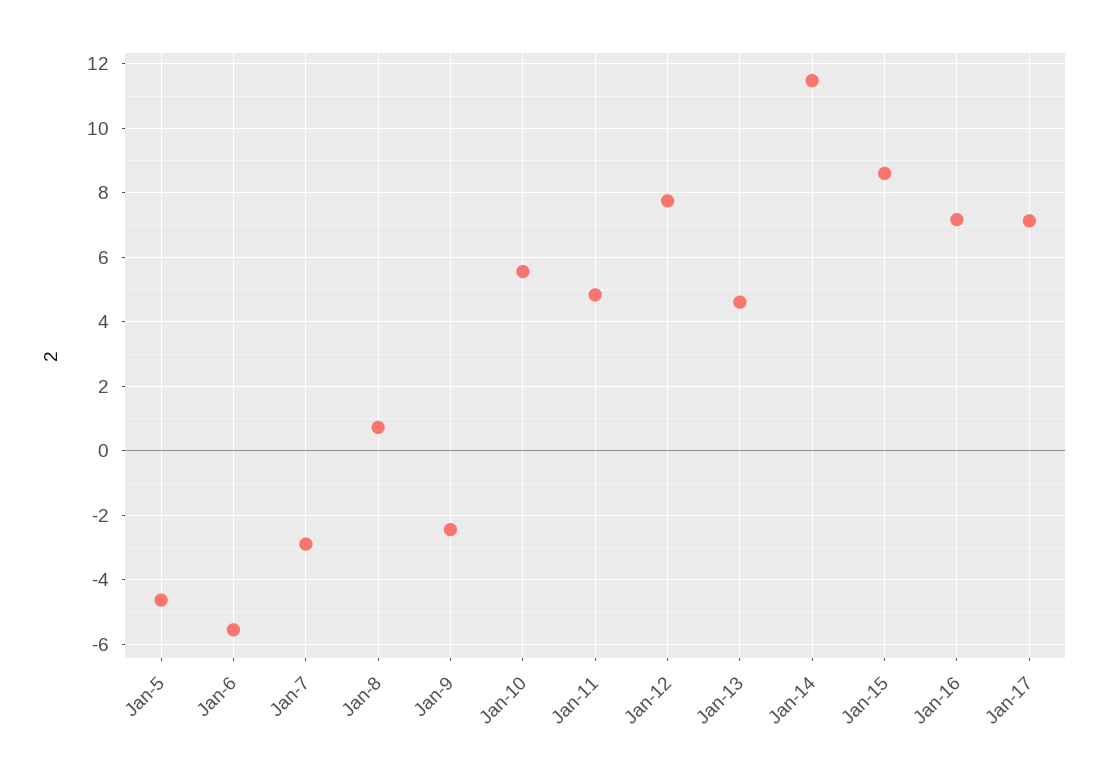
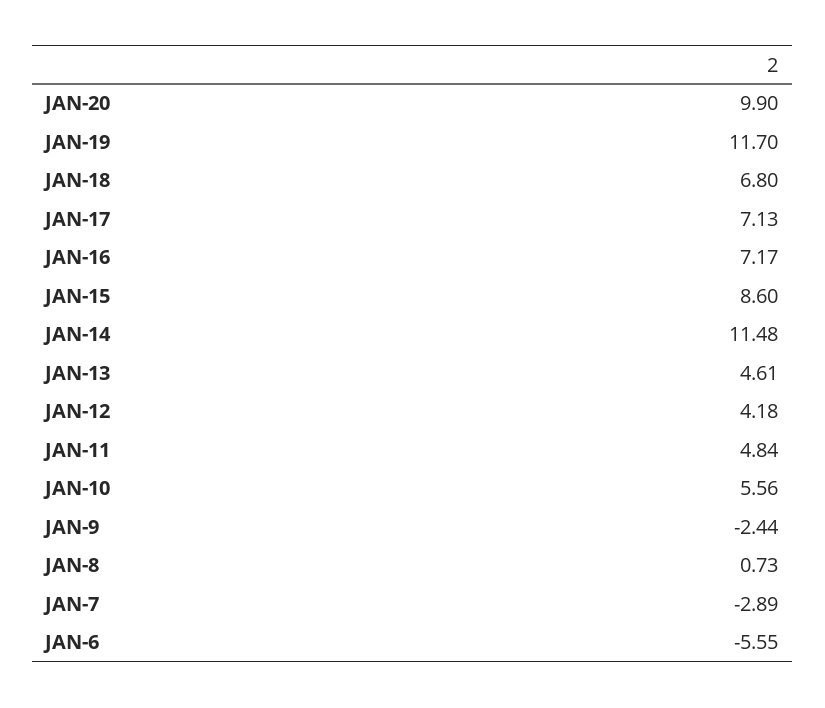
Jan-5: -4.6 -> none
Jan-12: 7.8 -> 4.18
JAN-20: none -> 9.9
JAN-19: none -> 11.7
JAN-18: none -> 6.8

